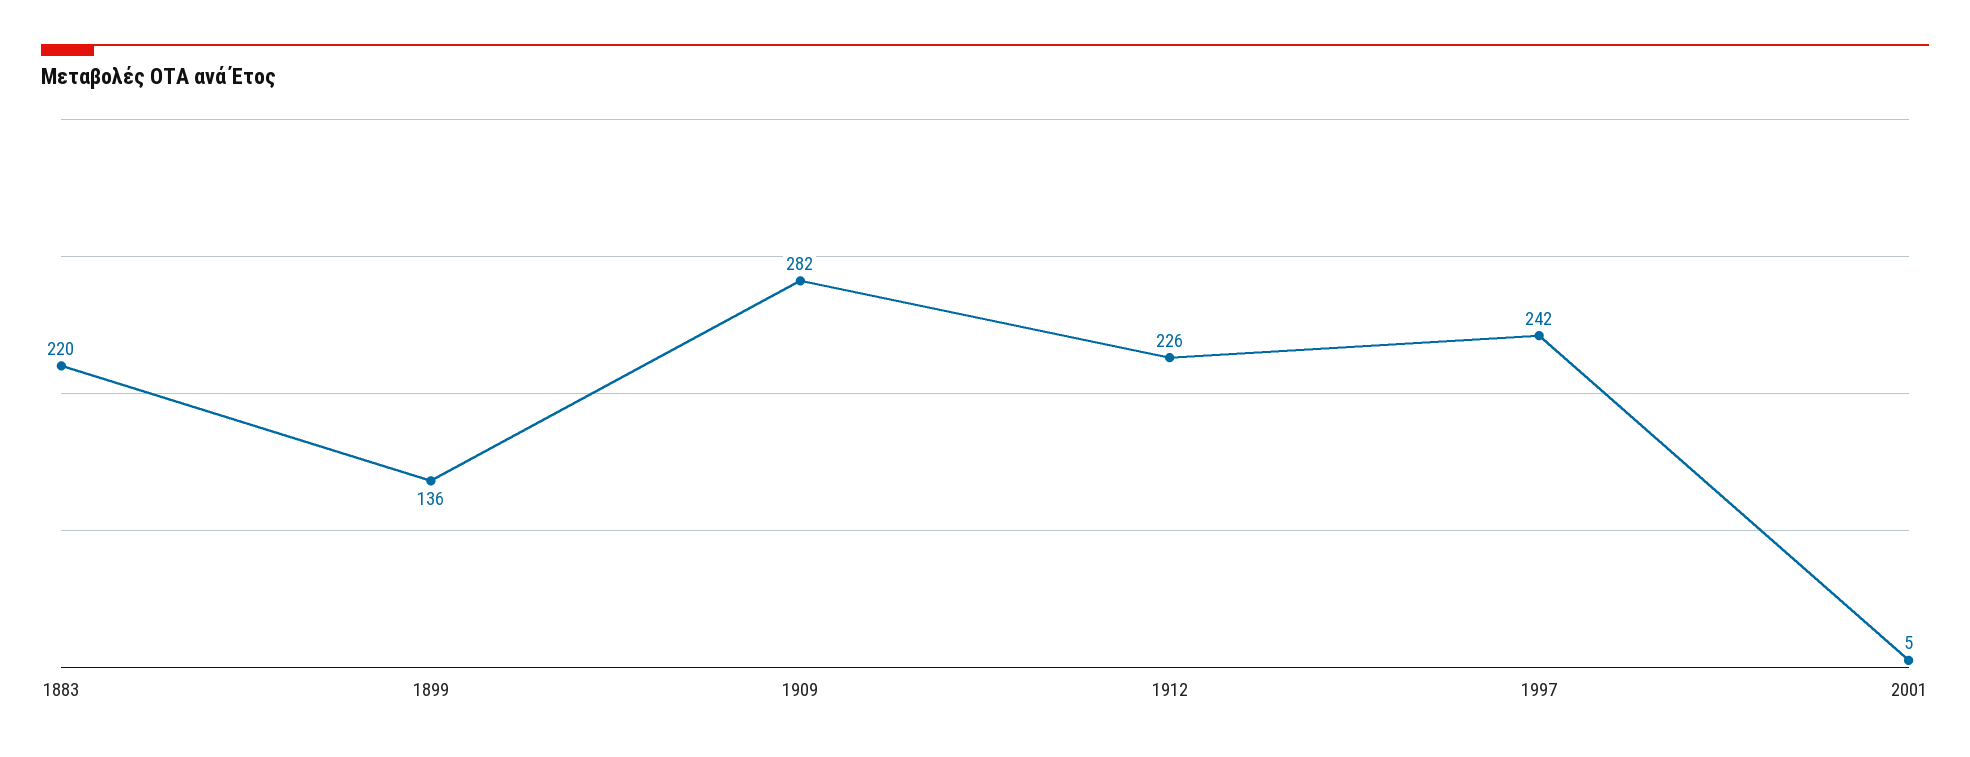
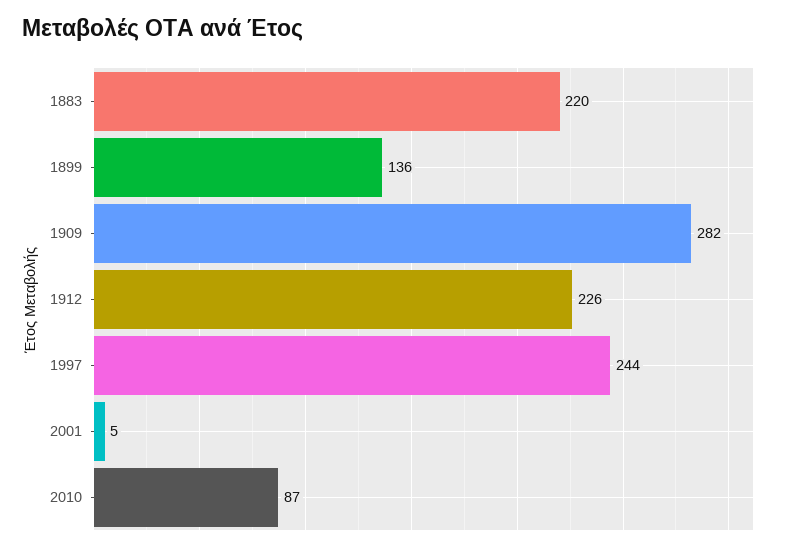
1997: 242 -> 244
2010: none -> 87

